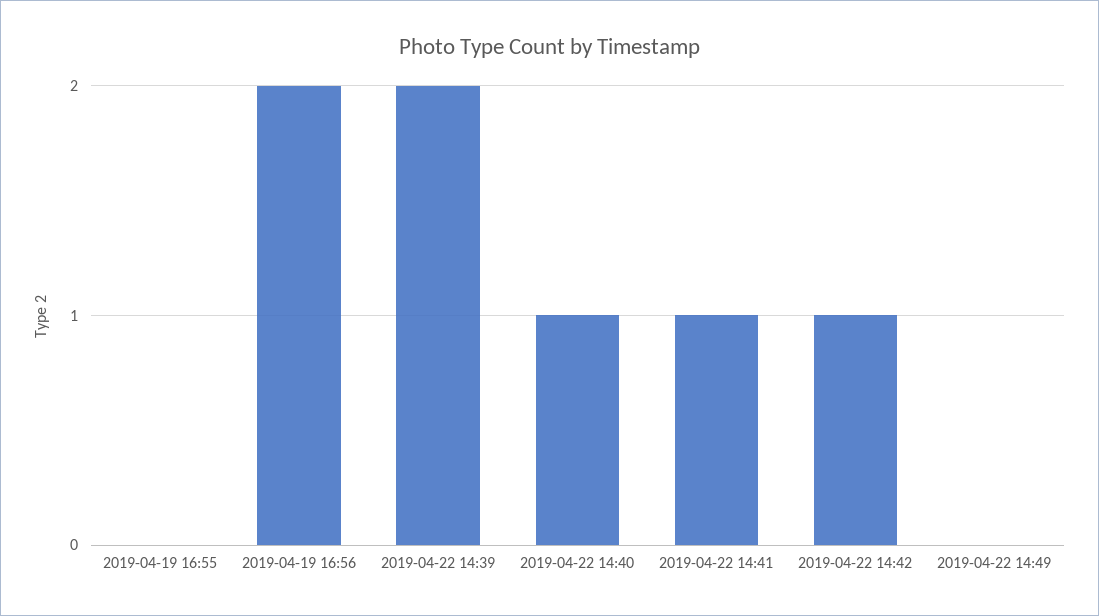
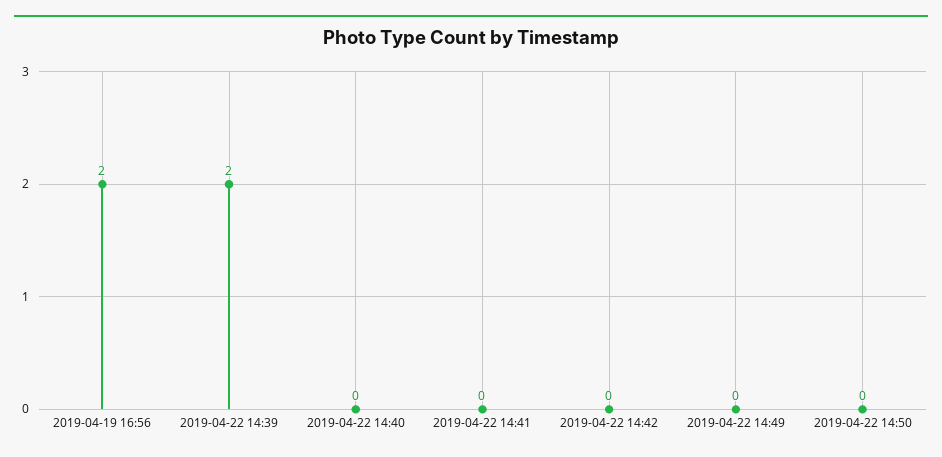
2019-04-19 16:55: 0 -> none
2019-04-22 14:40: 1 -> 0
2019-04-22 14:41: 1 -> 0
2019-04-22 14:42: 1 -> 0
2019-04-22 14:50: none -> 0

